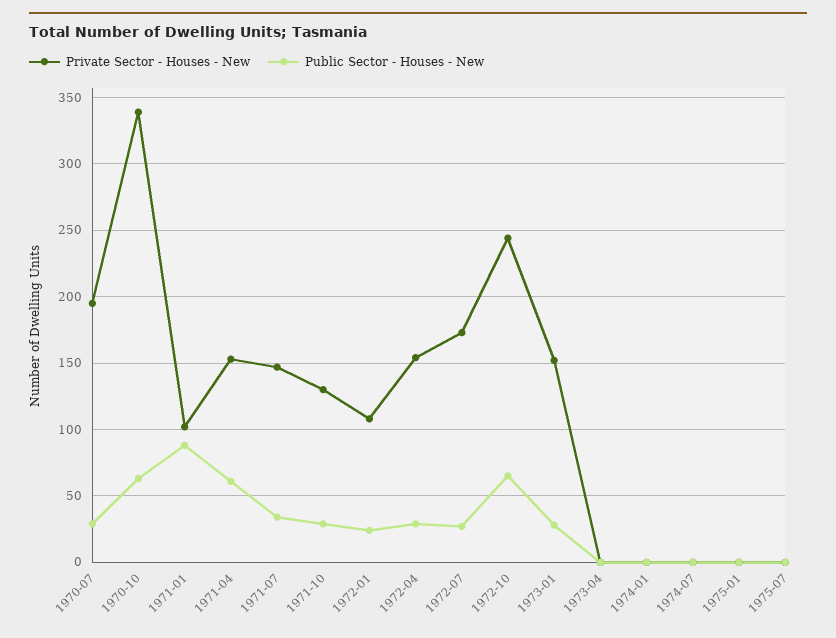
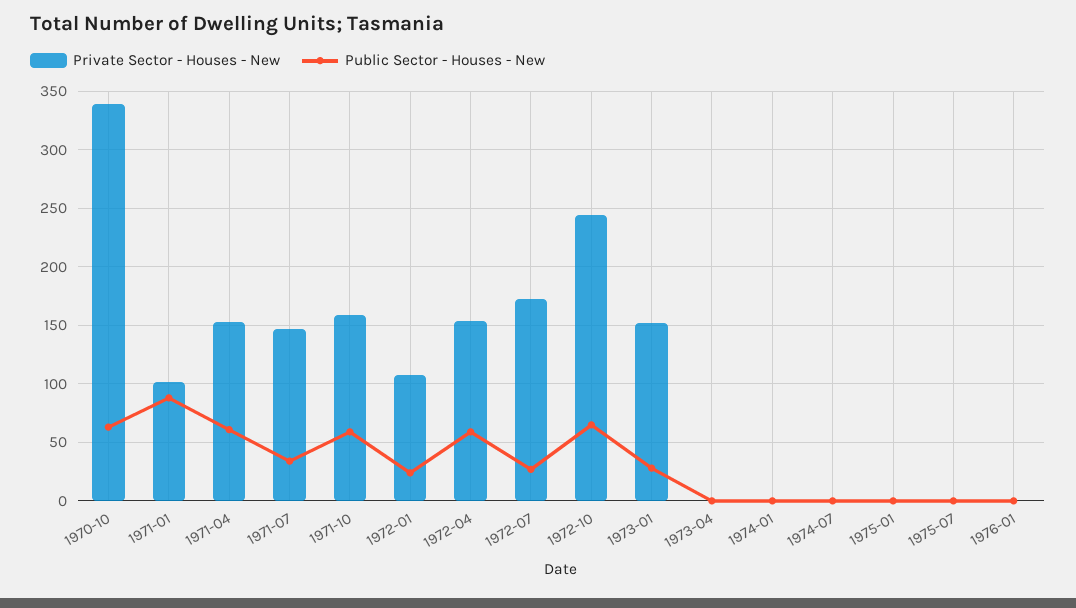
Private Sector - Houses - New, 1970-07: 195 -> none
Public Sector - Houses - New, 1970-07: 30 -> none
Private Sector - Houses - New, 1971-10: 130 -> 160
Public Sector - Houses - New, 1971-10: 30 -> 60
Public Sector - Houses - New, 1972-04: 30 -> 60
Private Sector - Houses - New, 1976-01: none -> 0
Public Sector - Houses - New, 1976-01: none -> 0

